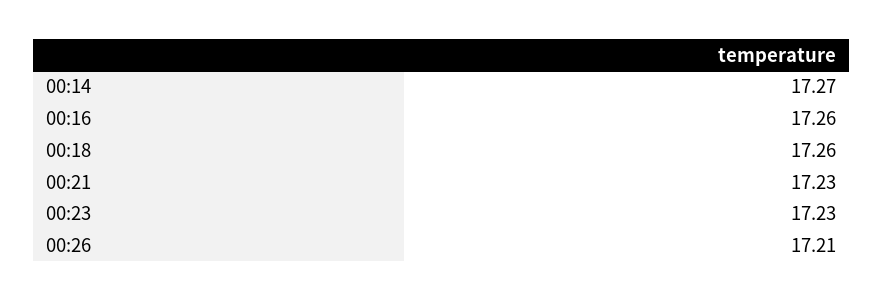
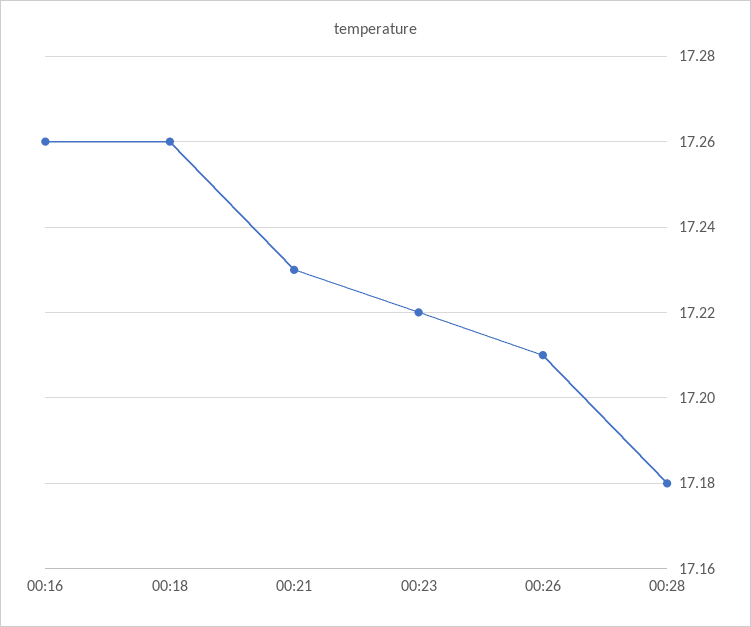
00:14: 17.27 -> none
00:23: 17.23 -> 17.22
00:28: none -> 17.18

